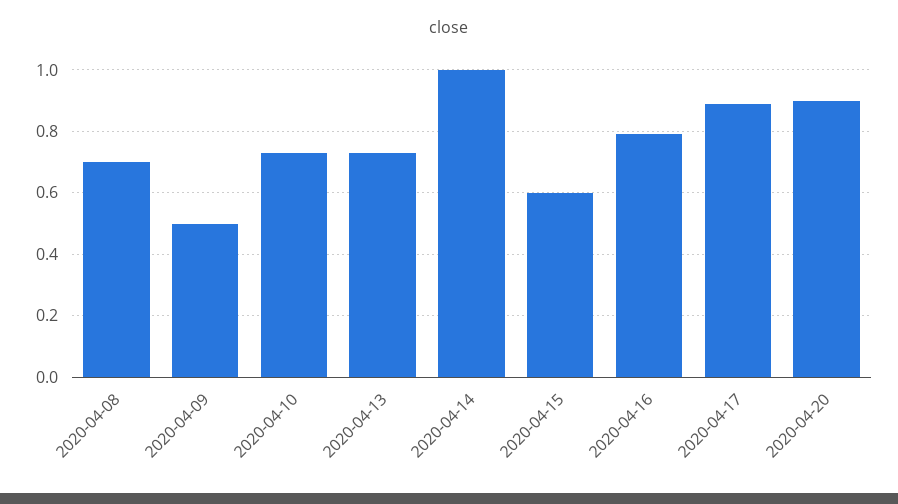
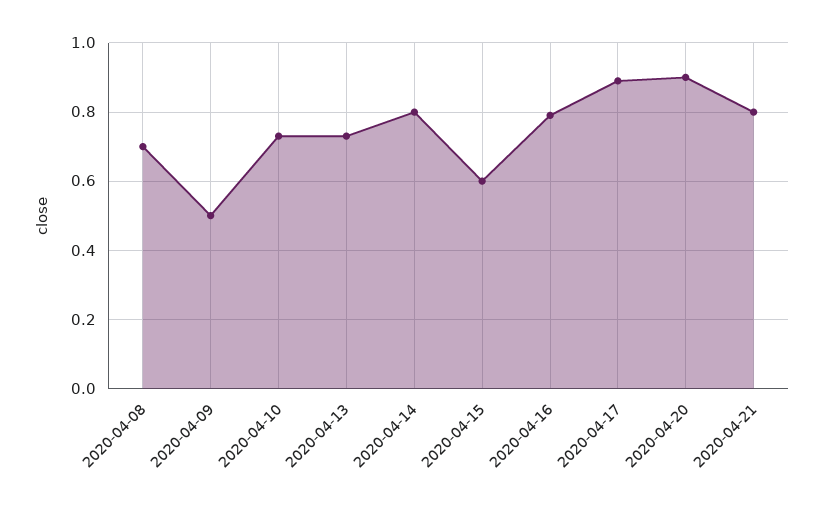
2020-04-14: 1 -> 0.8
2020-04-21: none -> 0.8

